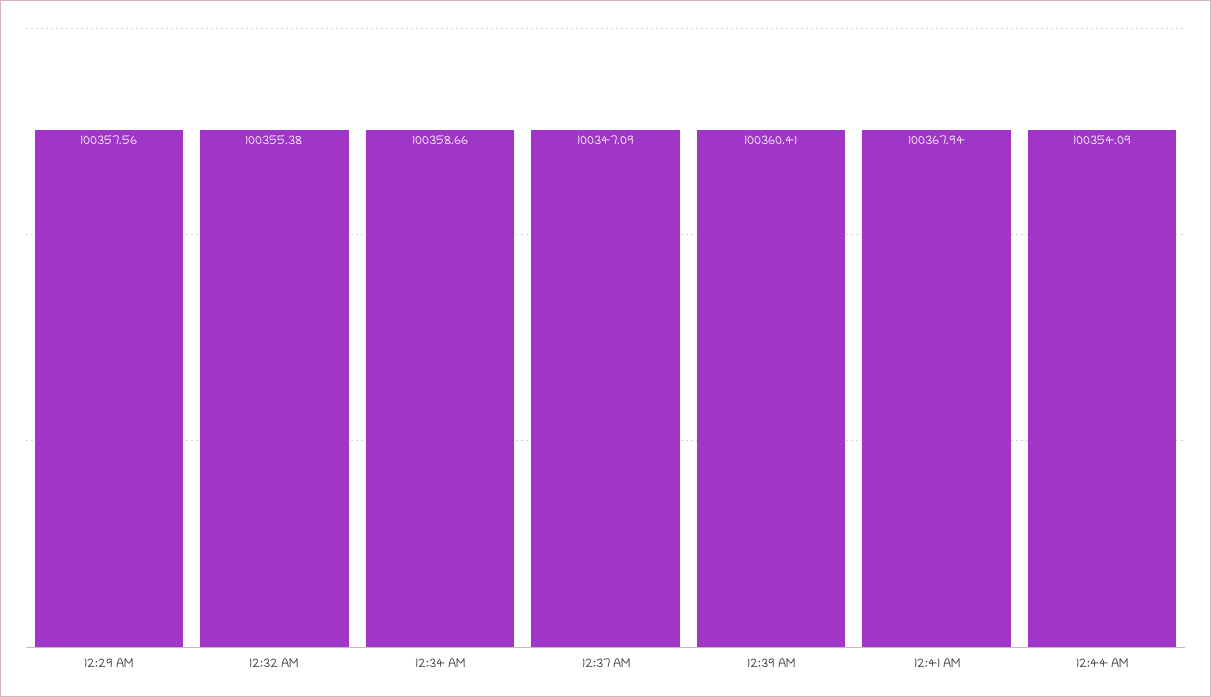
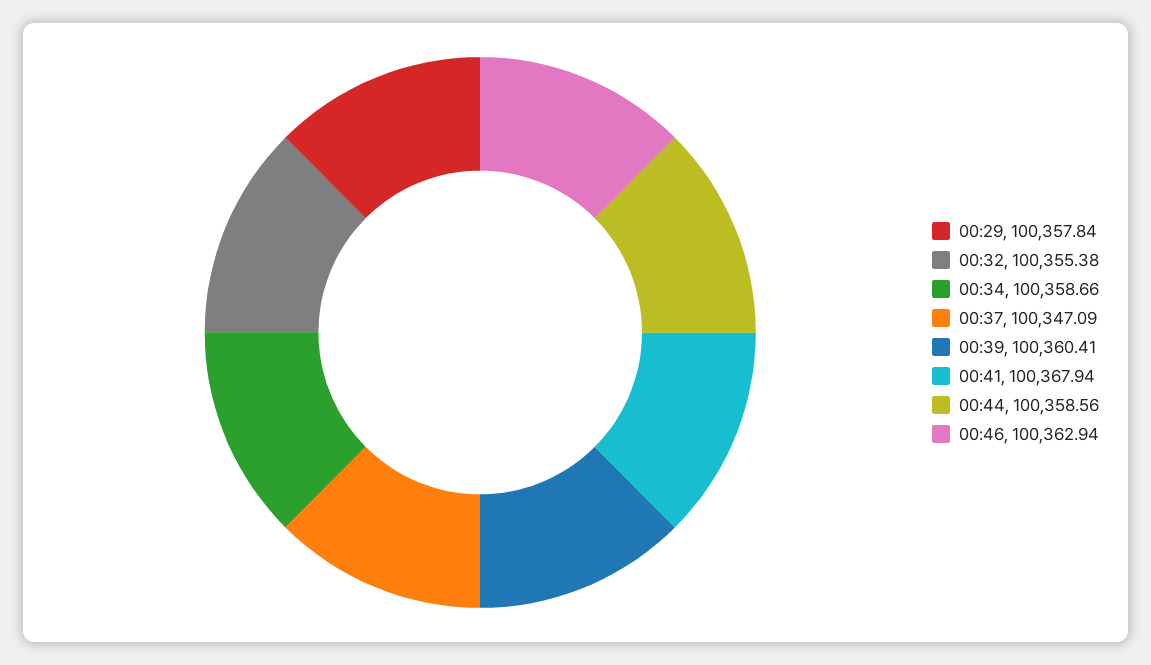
12:29 AM: 100357.56 -> 100357.84
12:44 AM: 100354.09 -> 100358.56
00:46: none -> 100362.94

